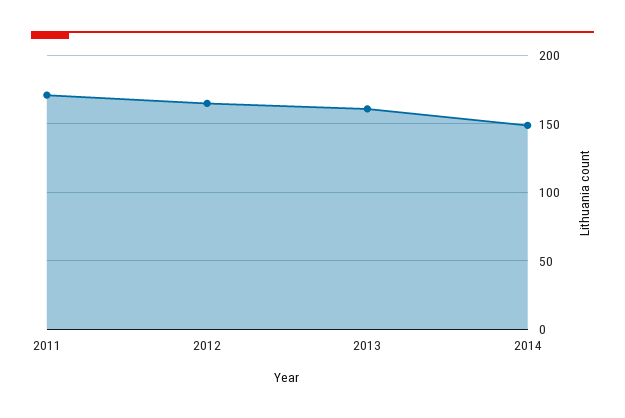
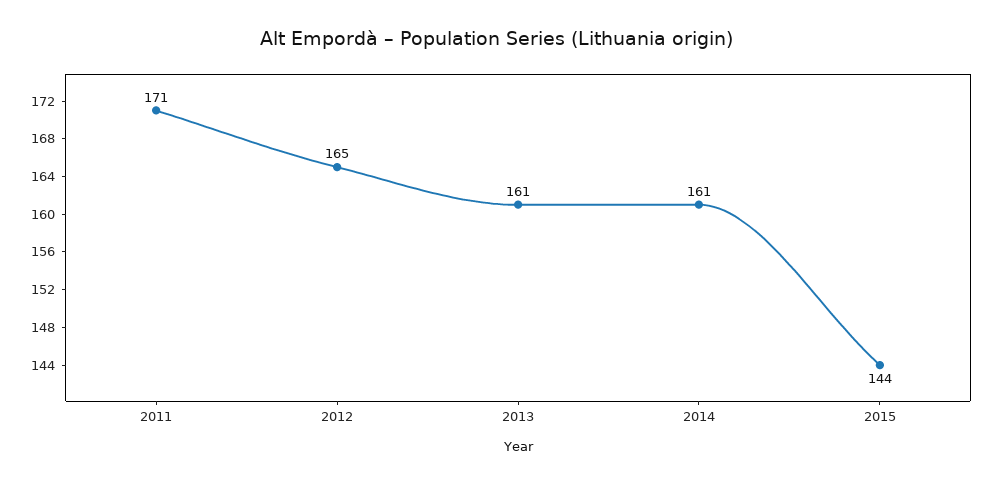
2014: 150 -> 161
2015: none -> 144

